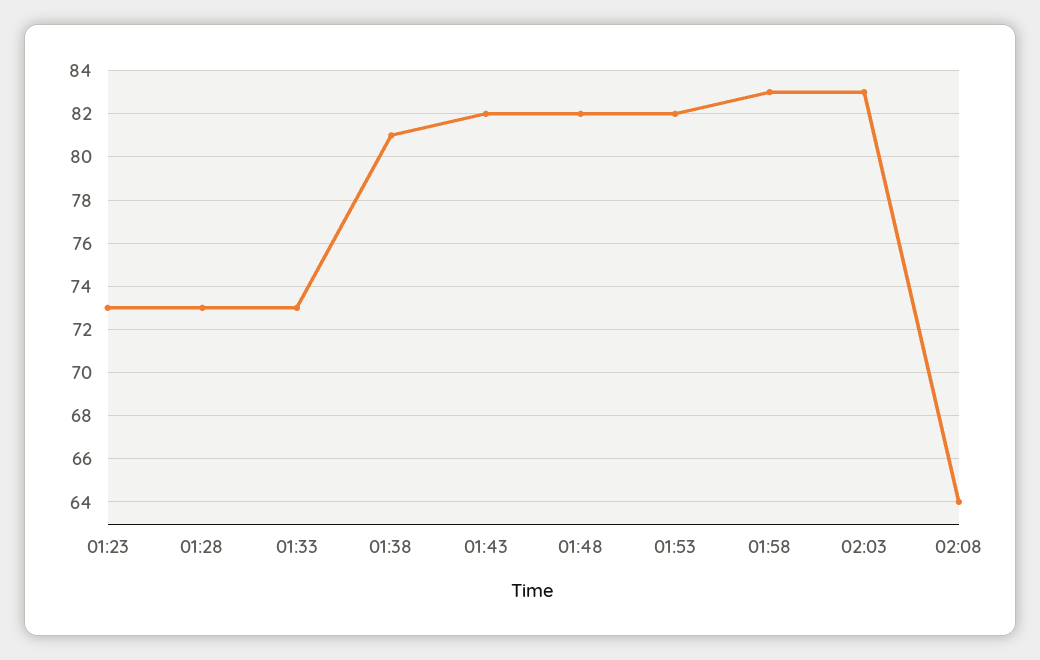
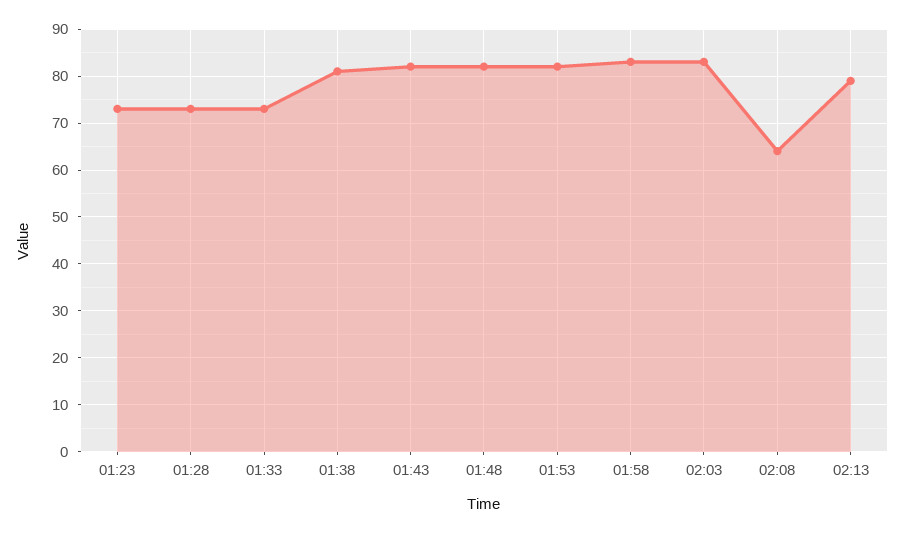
02:13: none -> 80

